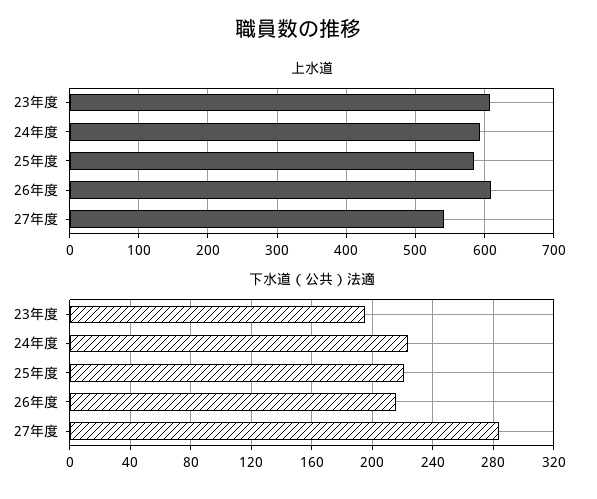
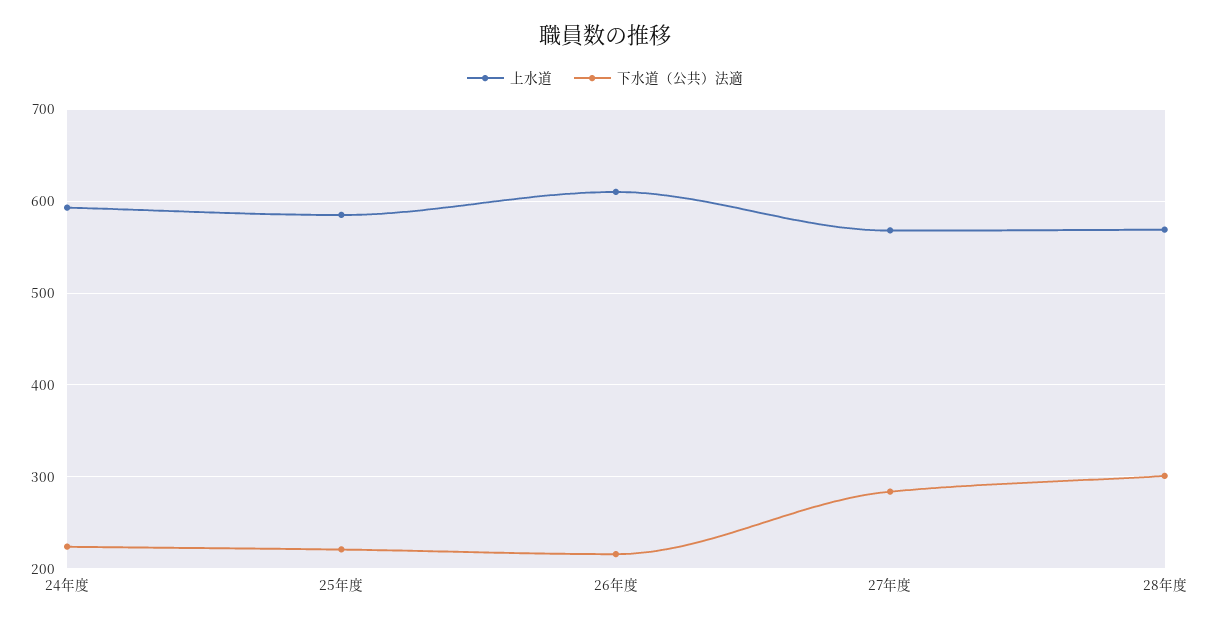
上水道, 23年度: 610 -> none
上水道, 27年度: 540 -> 570
下水道（公共）法適, 23年度: 195 -> none
上水道, 28年度: none -> 570
下水道（公共）法適, 28年度: none -> 300

